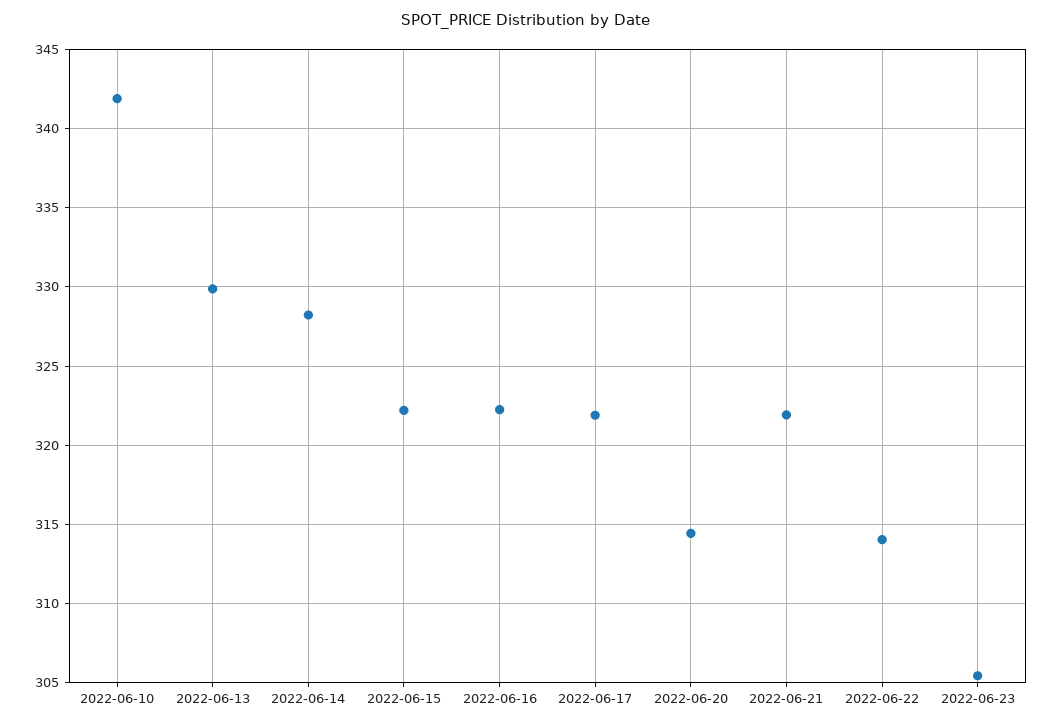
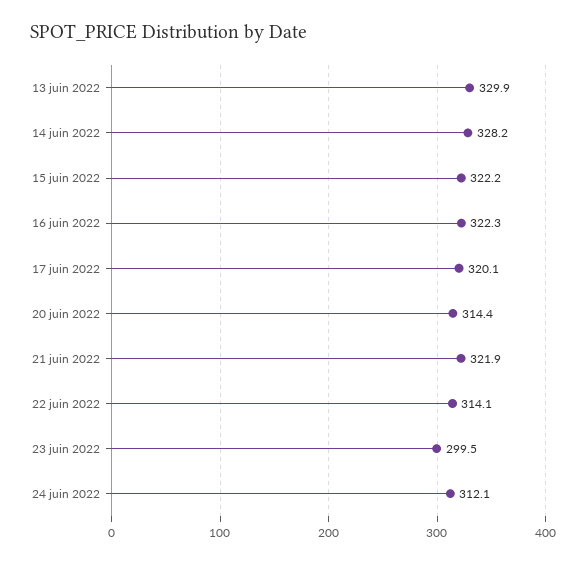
2022-06-10: 342 -> none
2022-06-17: 322 -> 320.1
2022-06-23: 305.5 -> 299.5
24 juin 2022: none -> 312.1

